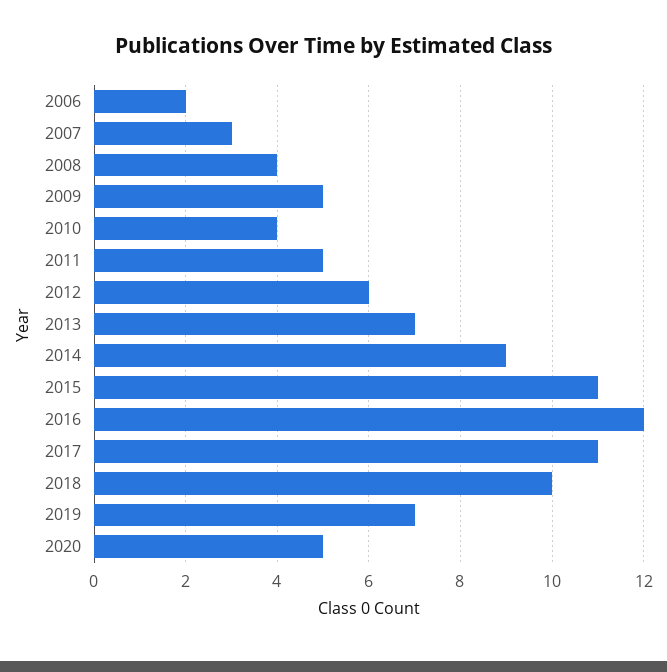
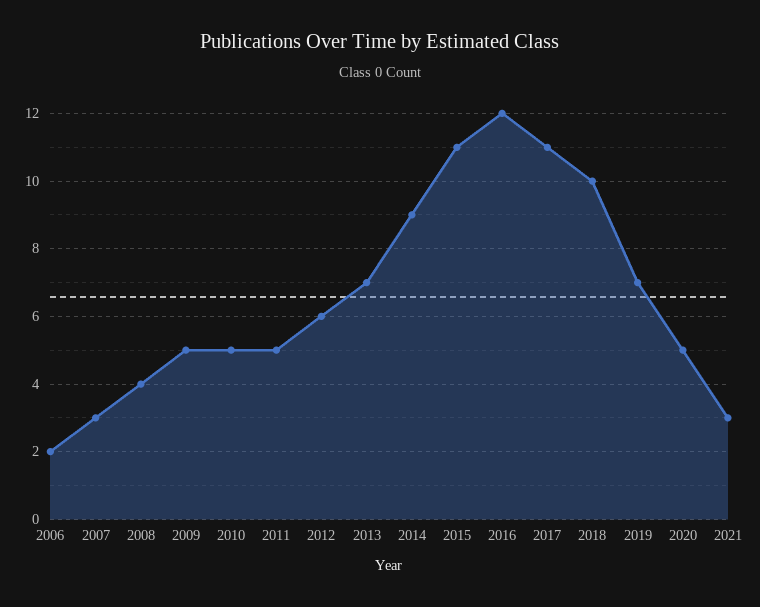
2010: 4 -> 5
2021: none -> 3

